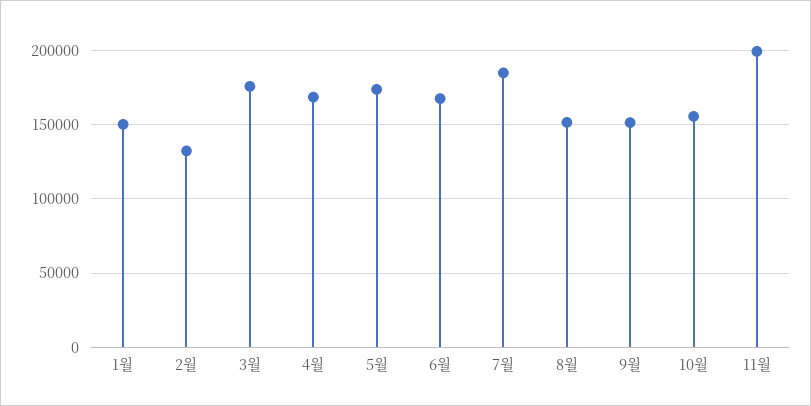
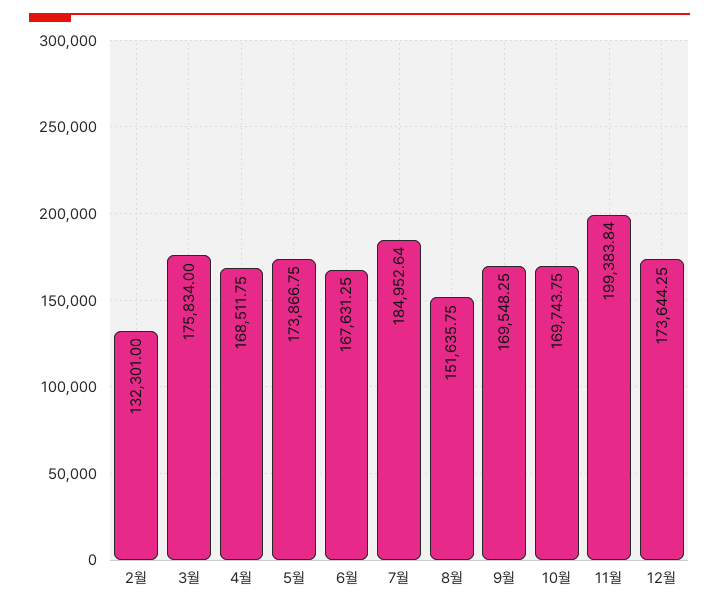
1월: 150000 -> none
9월: 150000 -> 169548.25
10월: 155000 -> 169743.75
12월: none -> 173644.25

